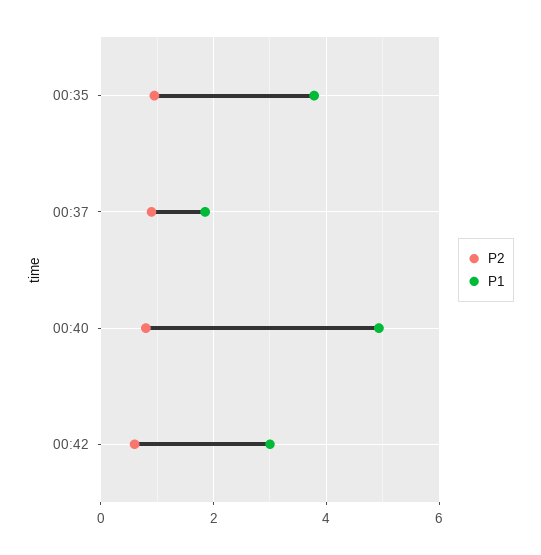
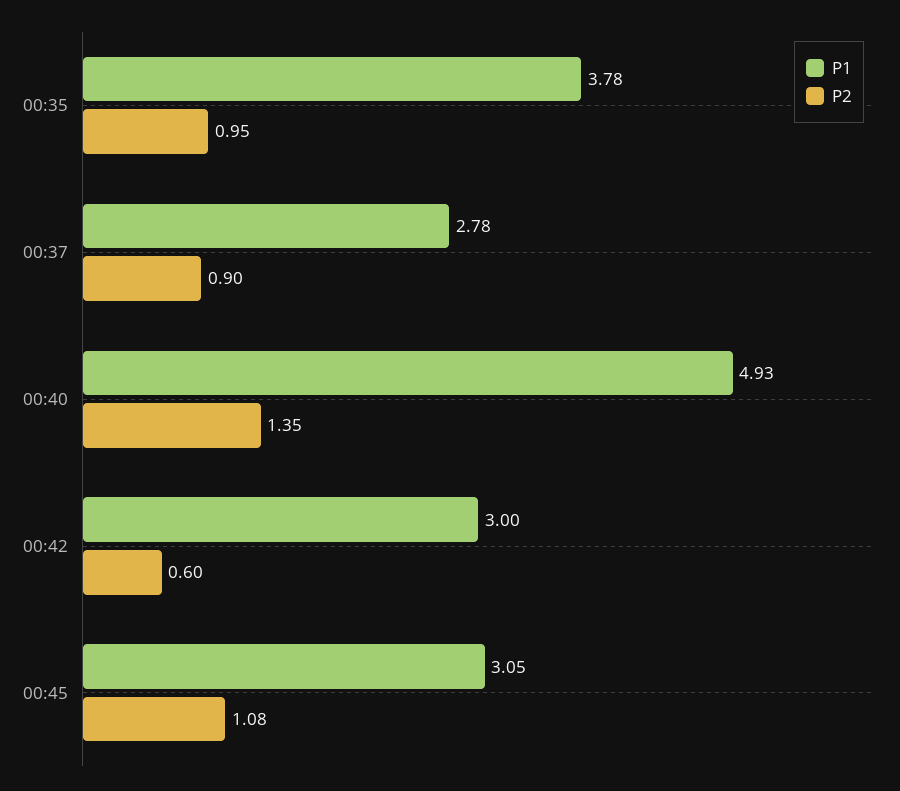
P1, 00:37: 1.8 -> 2.78
P2, 00:40: 0.8 -> 1.35
P1, 00:45: none -> 3.05
P2, 00:45: none -> 1.08

